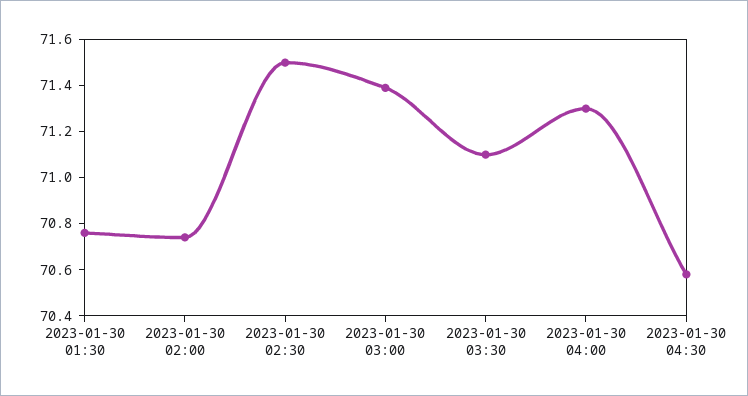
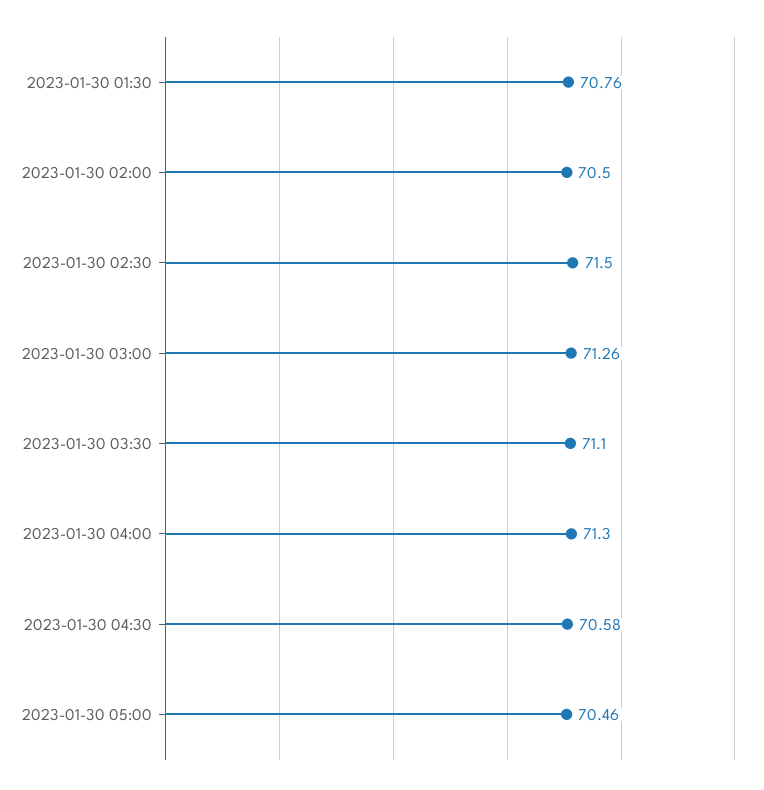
2023-01-30 02:00: 70.75 -> 70.5
2023-01-30 03:00: 71.4 -> 71.26
2023-01-30 05:00: none -> 70.46

